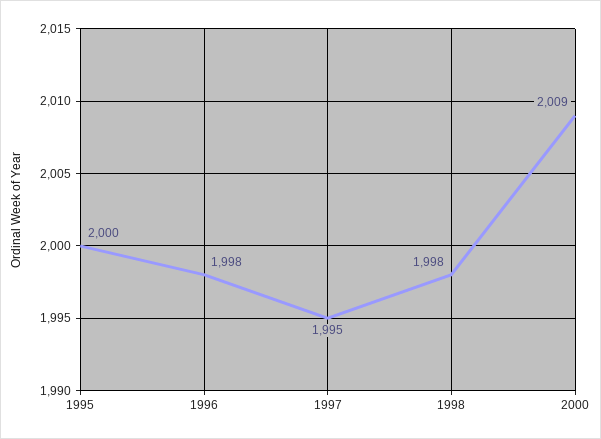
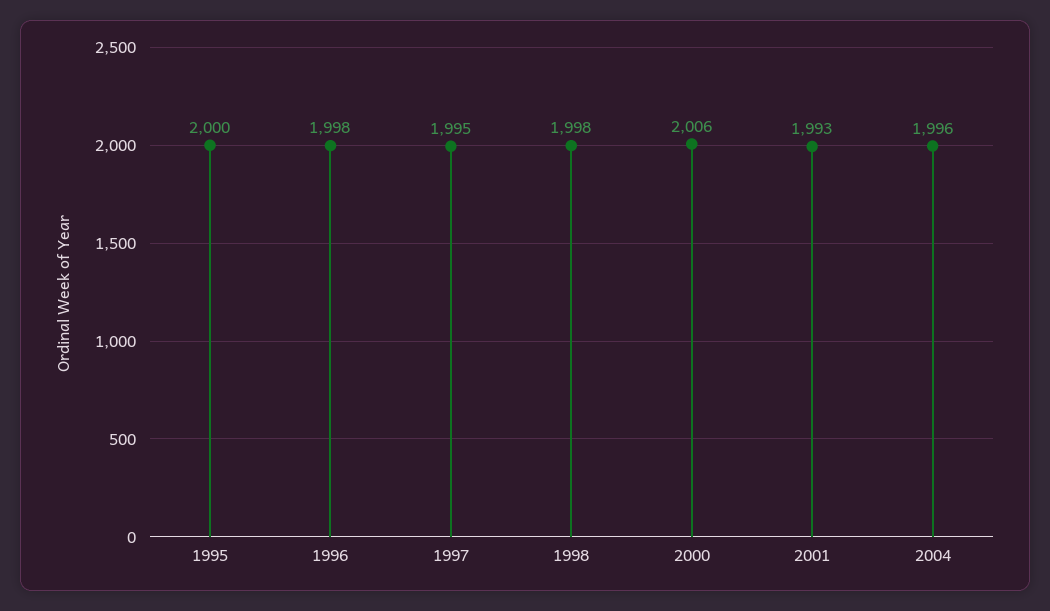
2000: 2009 -> 2006
2001: none -> 1993
2004: none -> 1996

